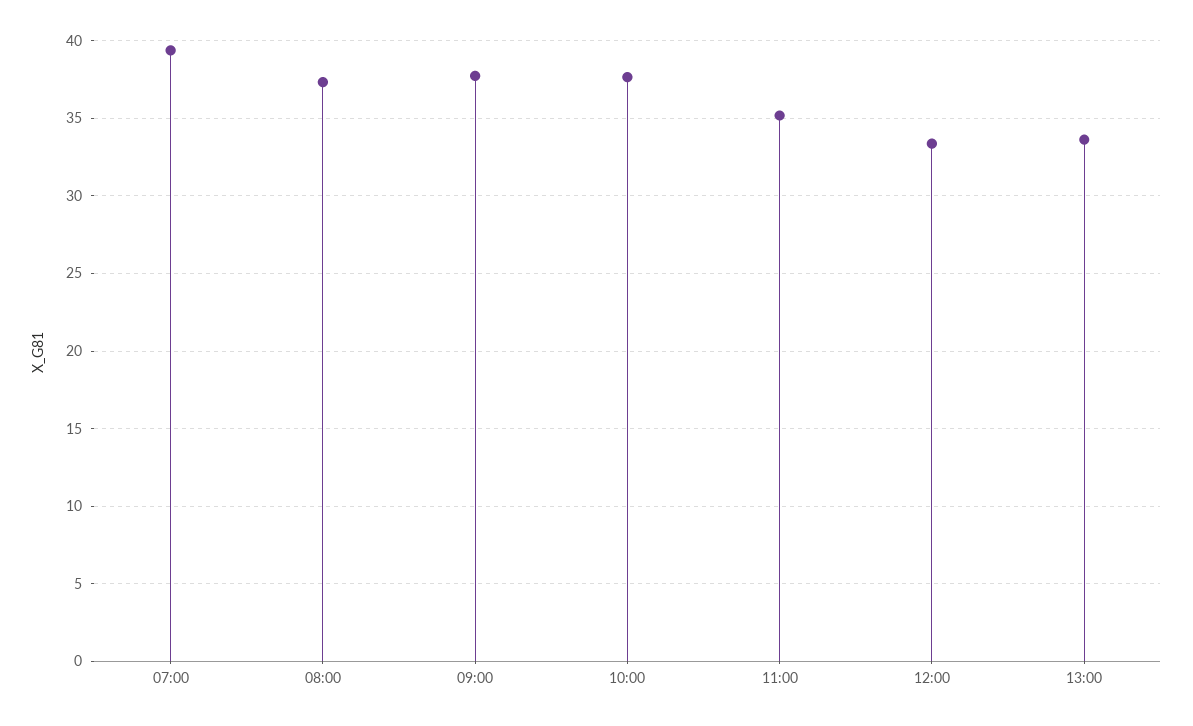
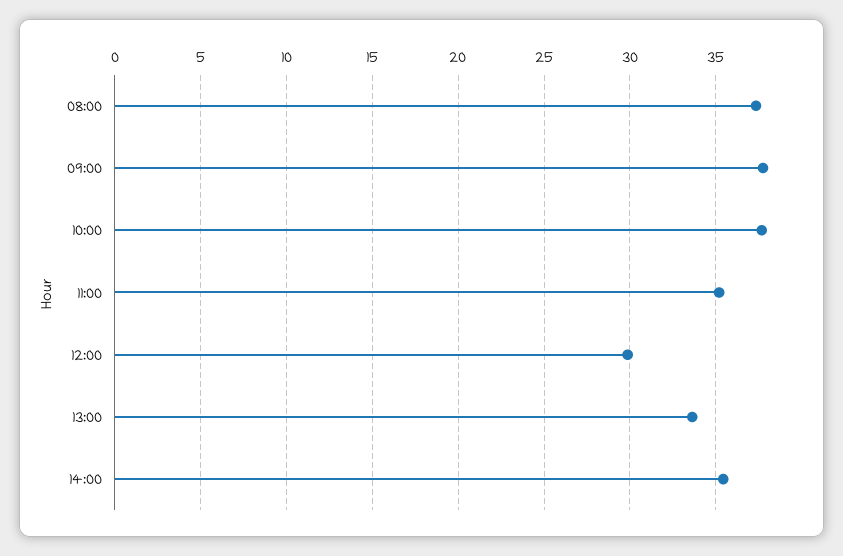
07:00: 39.5 -> none
12:00: 33.5 -> 30
14:00: none -> 35.5

